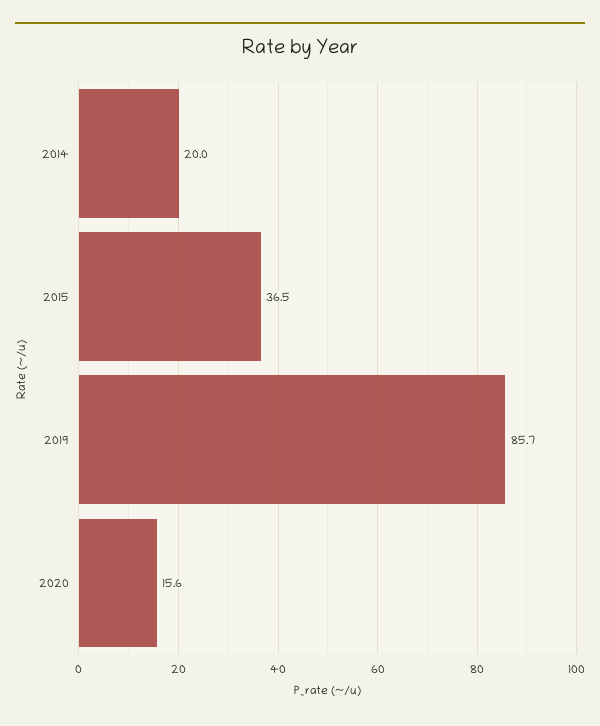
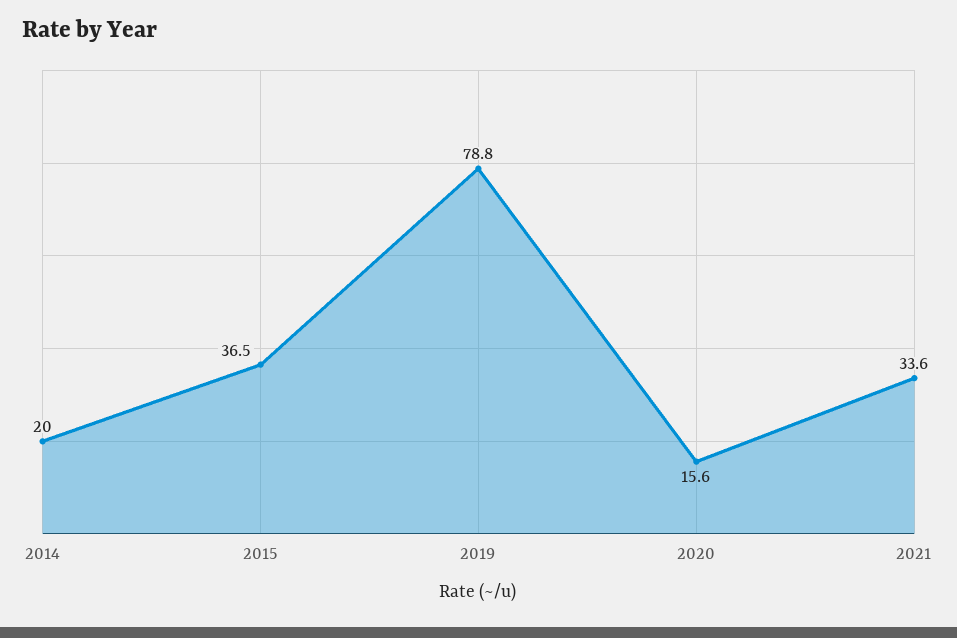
2019: 85.7 -> 78.8
2021: none -> 33.6

